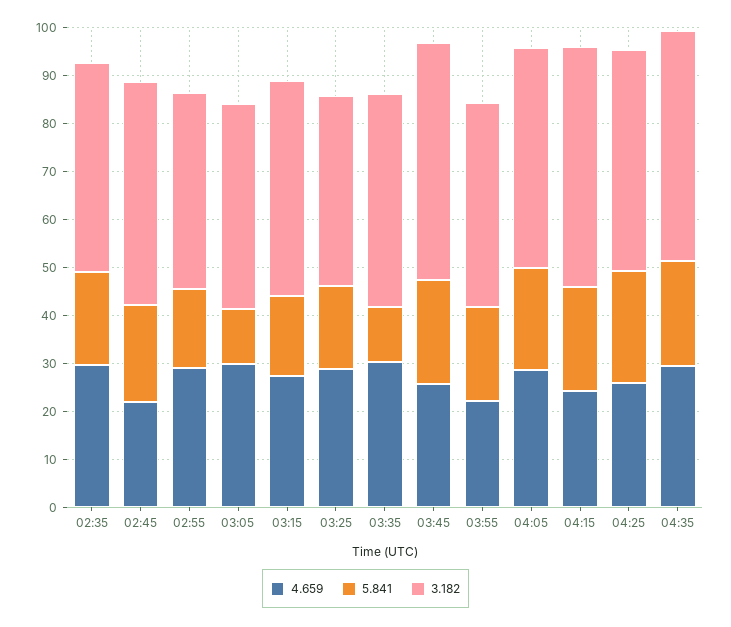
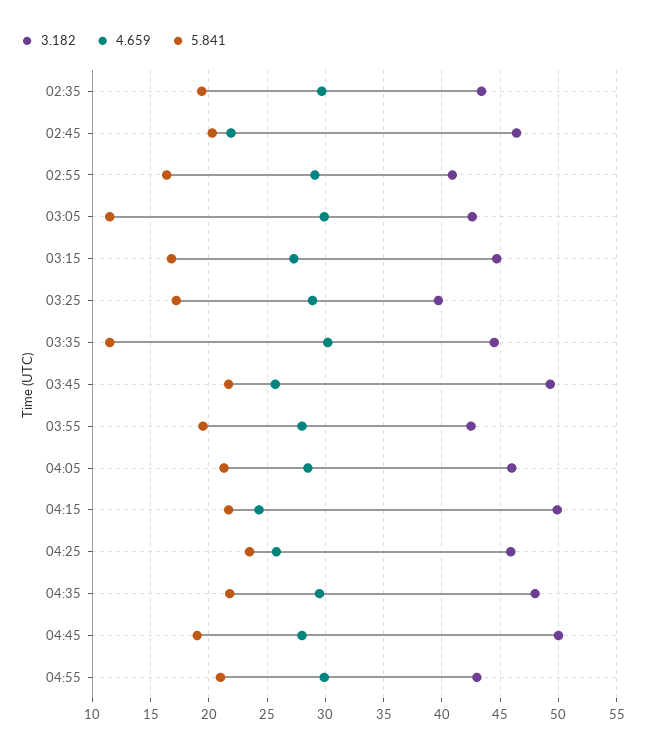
4.659, 03:55: 22 -> 28
3.182, 04:45: none -> 50
4.659, 04:45: none -> 28
5.841, 04:45: none -> 19
3.182, 04:55: none -> 43
4.659, 04:55: none -> 30
5.841, 04:55: none -> 21

